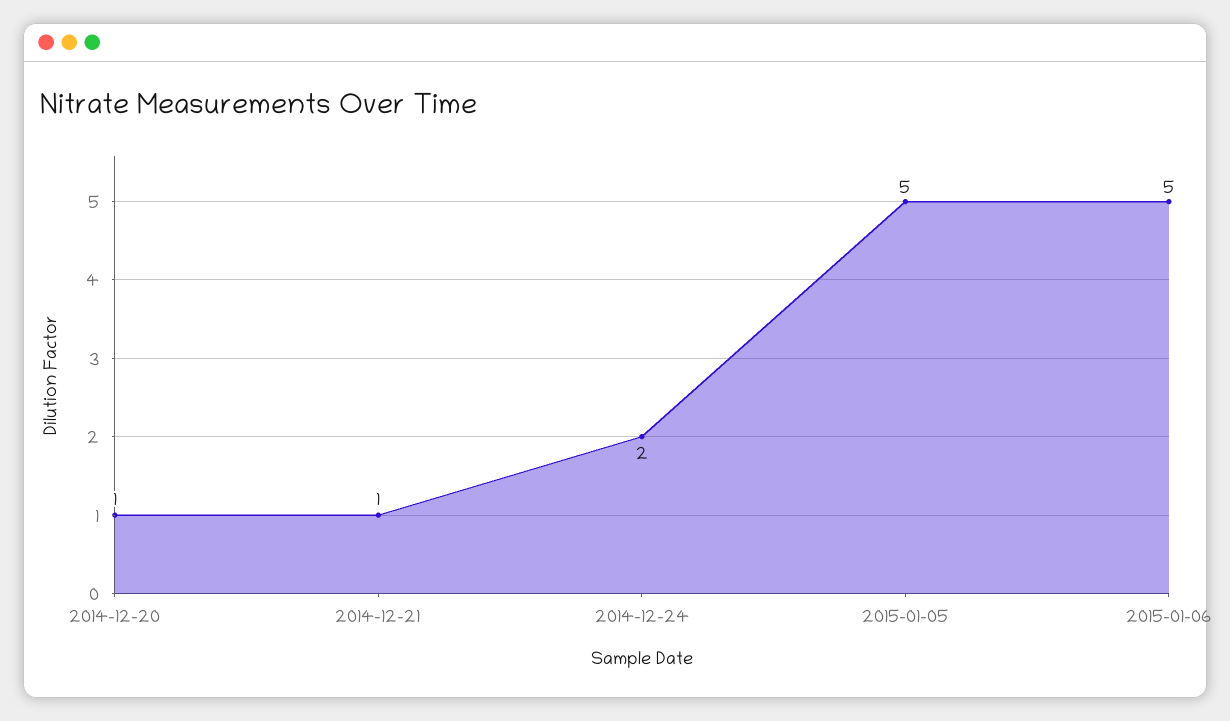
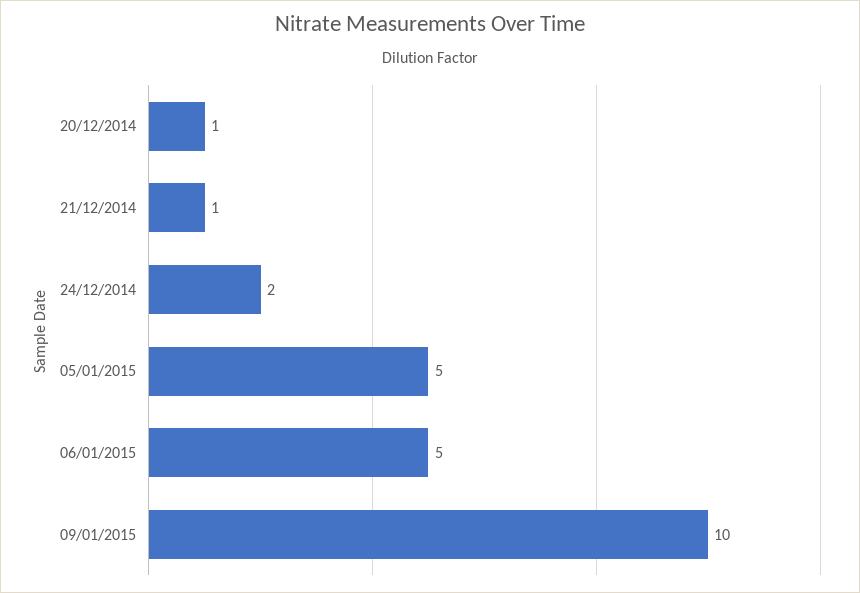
09/01/2015: none -> 10

